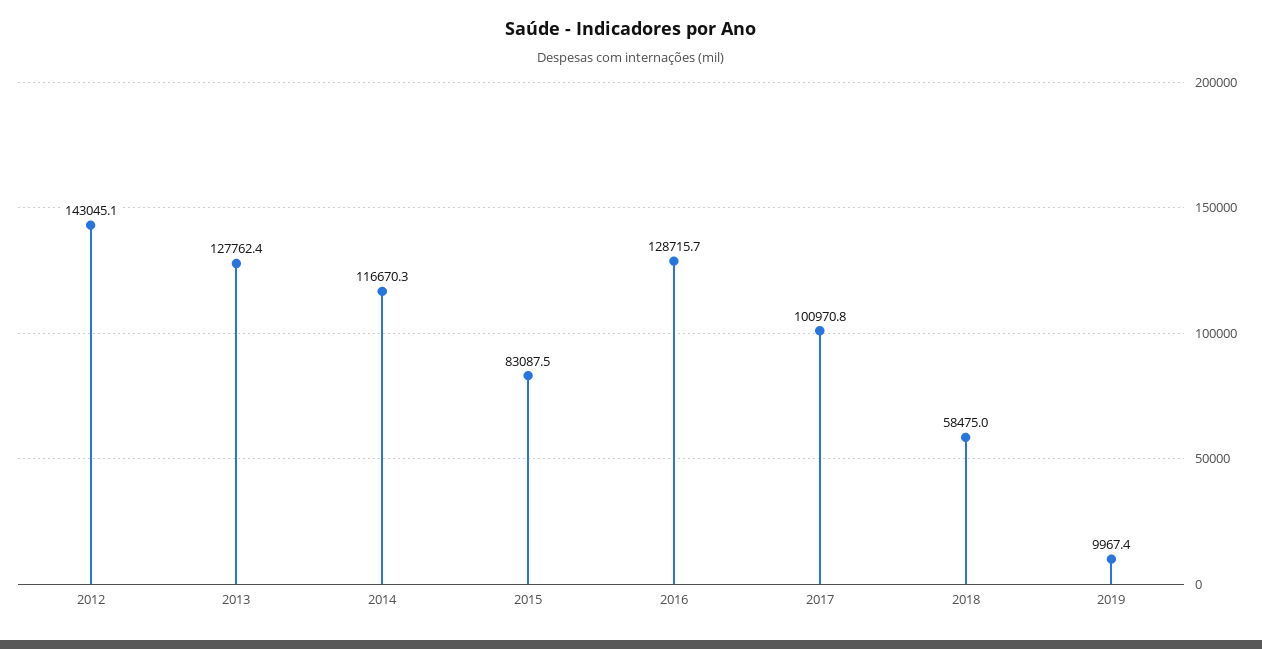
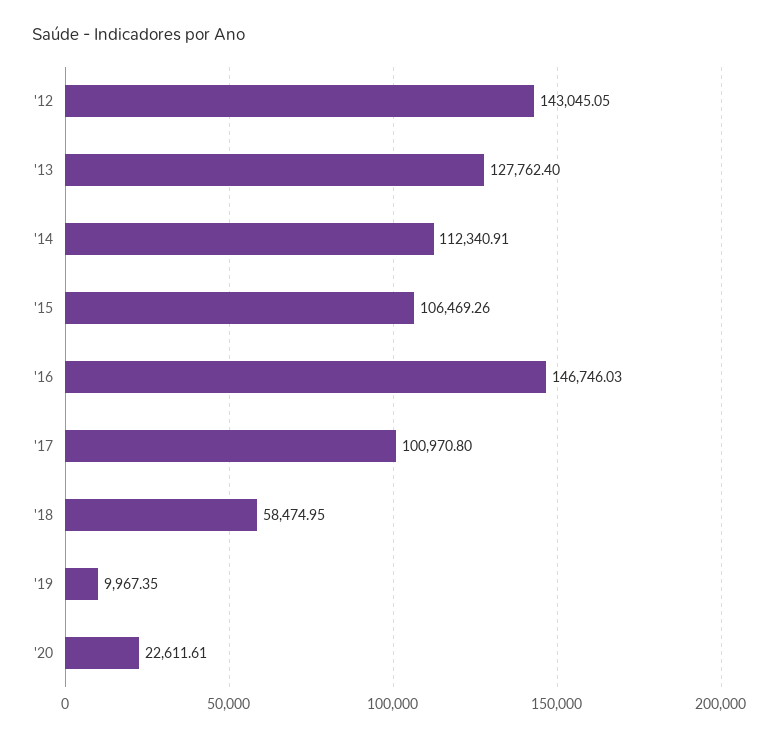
2014: 116670.3 -> 112340.91
2015: 83087.5 -> 106469.26
2016: 128715.7 -> 146746.03
'20: none -> 22611.61

